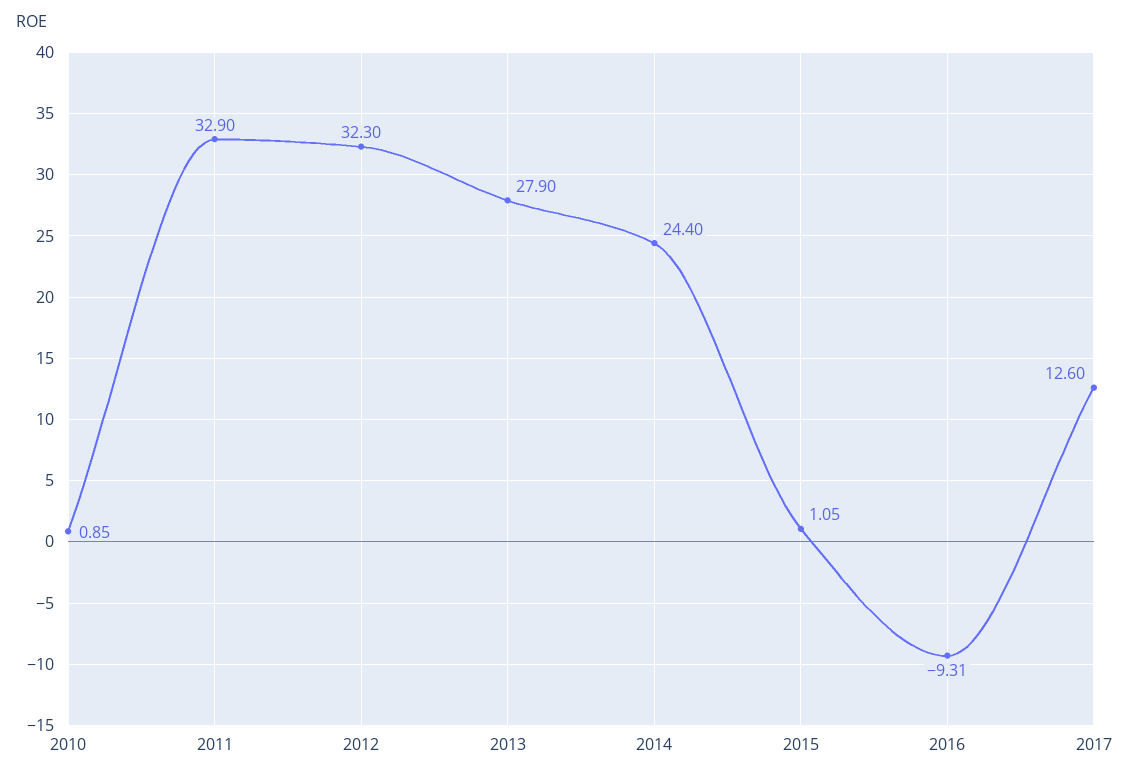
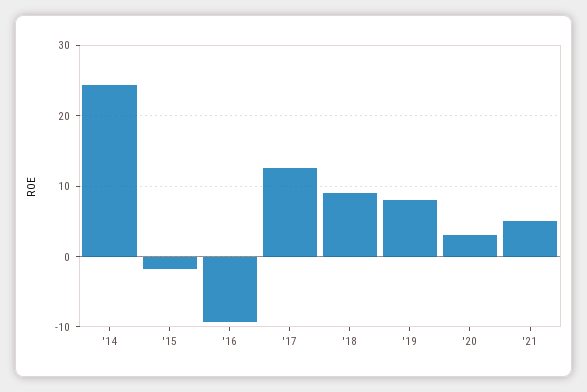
2010: 0.85 -> none
2011: 32.9 -> none
2012: 32.3 -> none
2013: 27.9 -> none
2015: 1.05 -> -2
'18: none -> 9
'19: none -> 8
'20: none -> 3
'21: none -> 5

